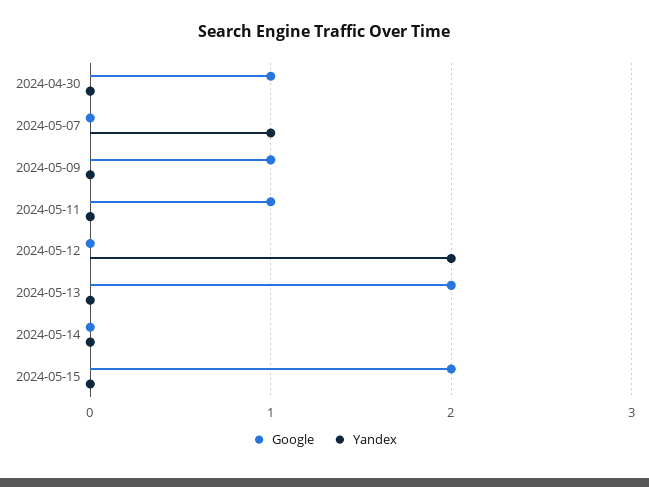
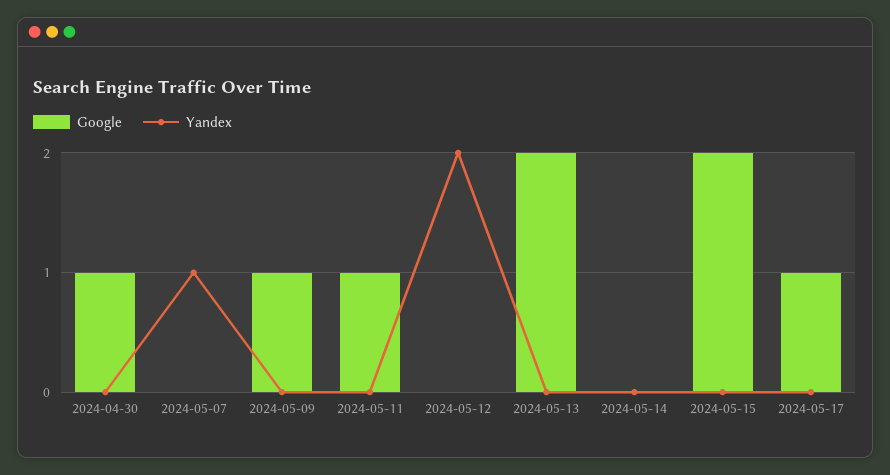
Google, 2024-05-17: none -> 1
Yandex, 2024-05-17: none -> 0

